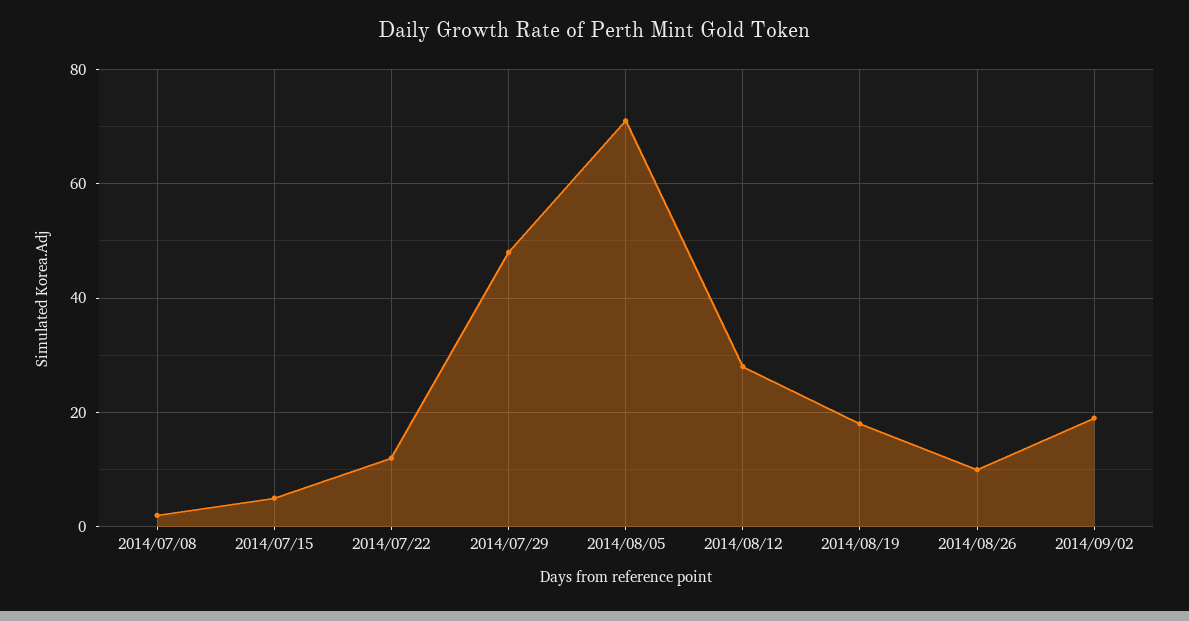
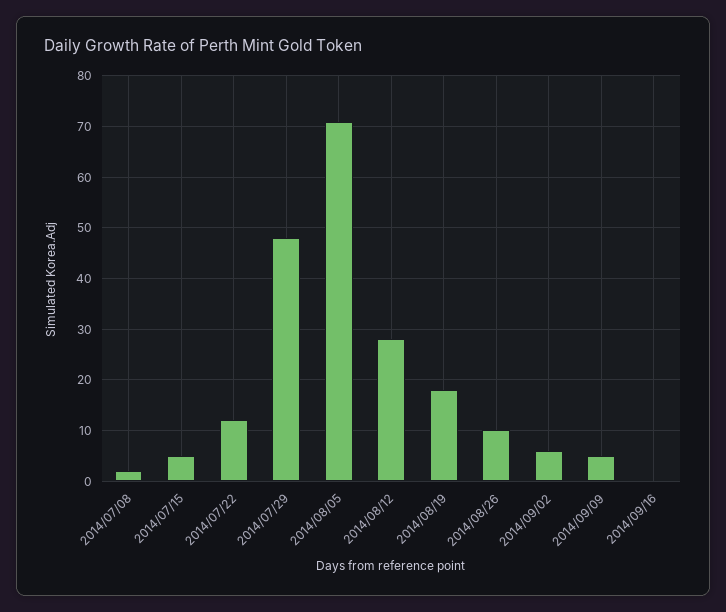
2014/09/02: 20 -> 5
2014/09/09: none -> 5
2014/09/16: none -> 0

